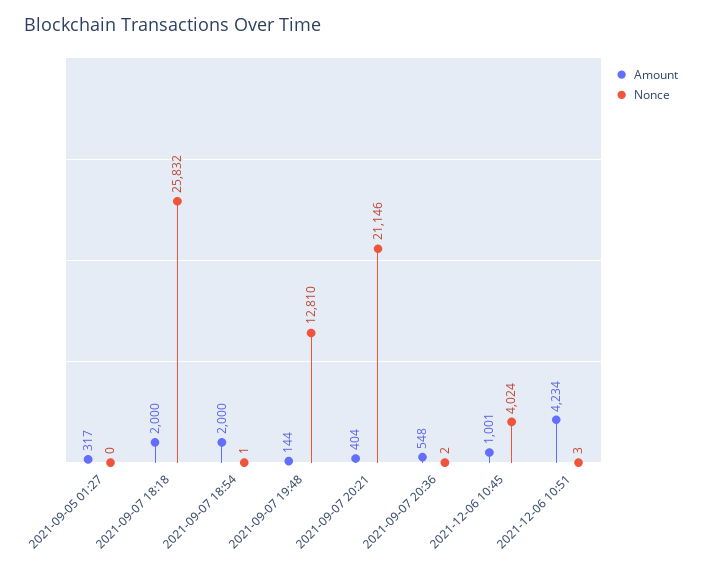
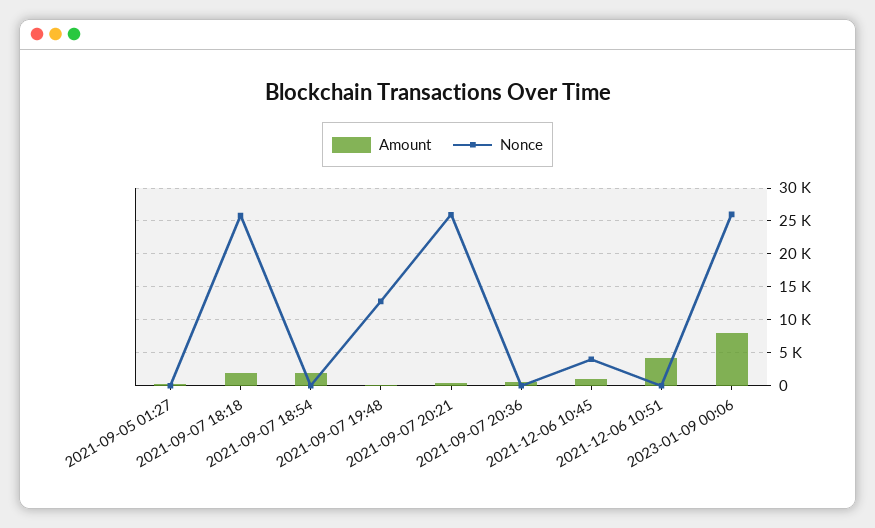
Nonce, 2021-09-07 20:21: 21146 -> 26000
Amount, 2023-01-09 00:06: none -> 8000
Nonce, 2023-01-09 00:06: none -> 26000

